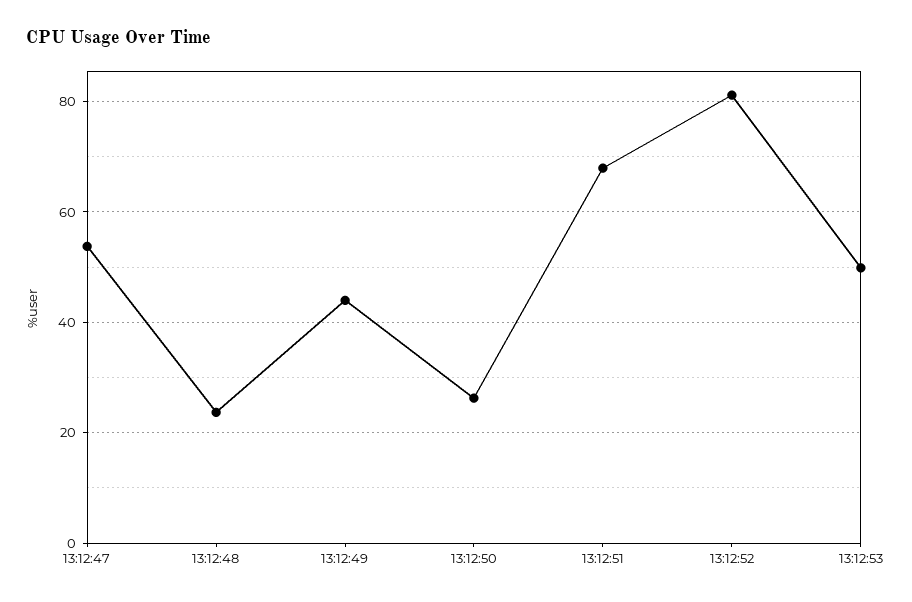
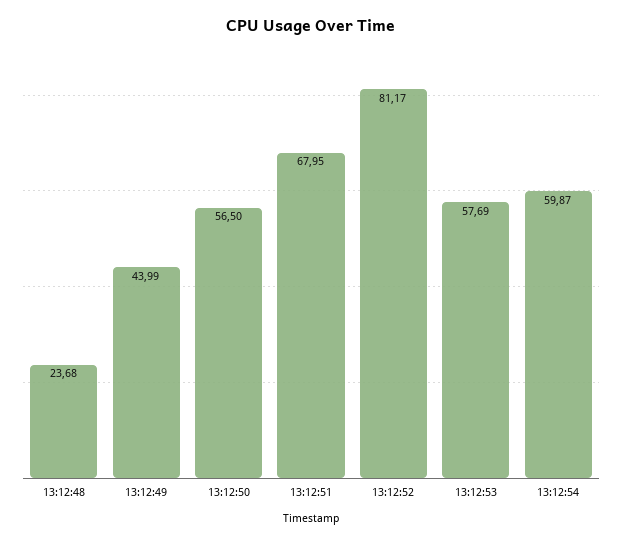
13:12:47: 54 -> none
13:12:50: 26 -> 56.5
13:12:53: 50 -> 57.69
13:12:54: none -> 59.87

